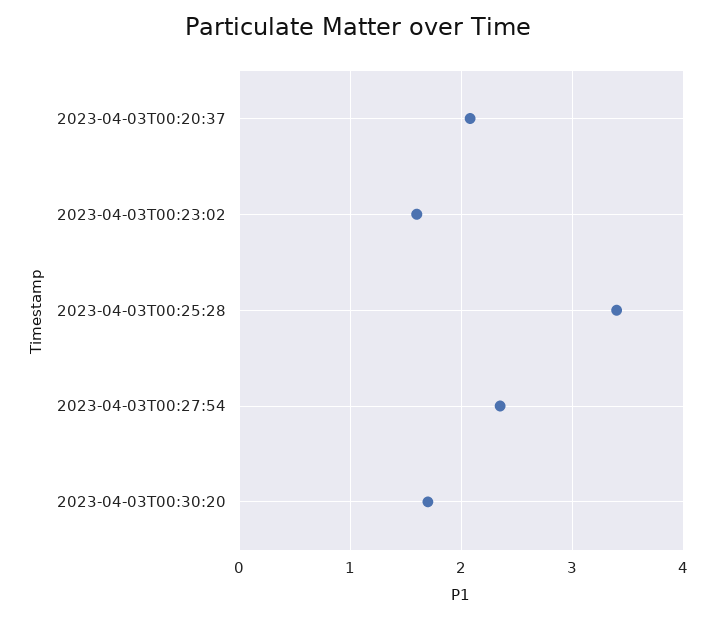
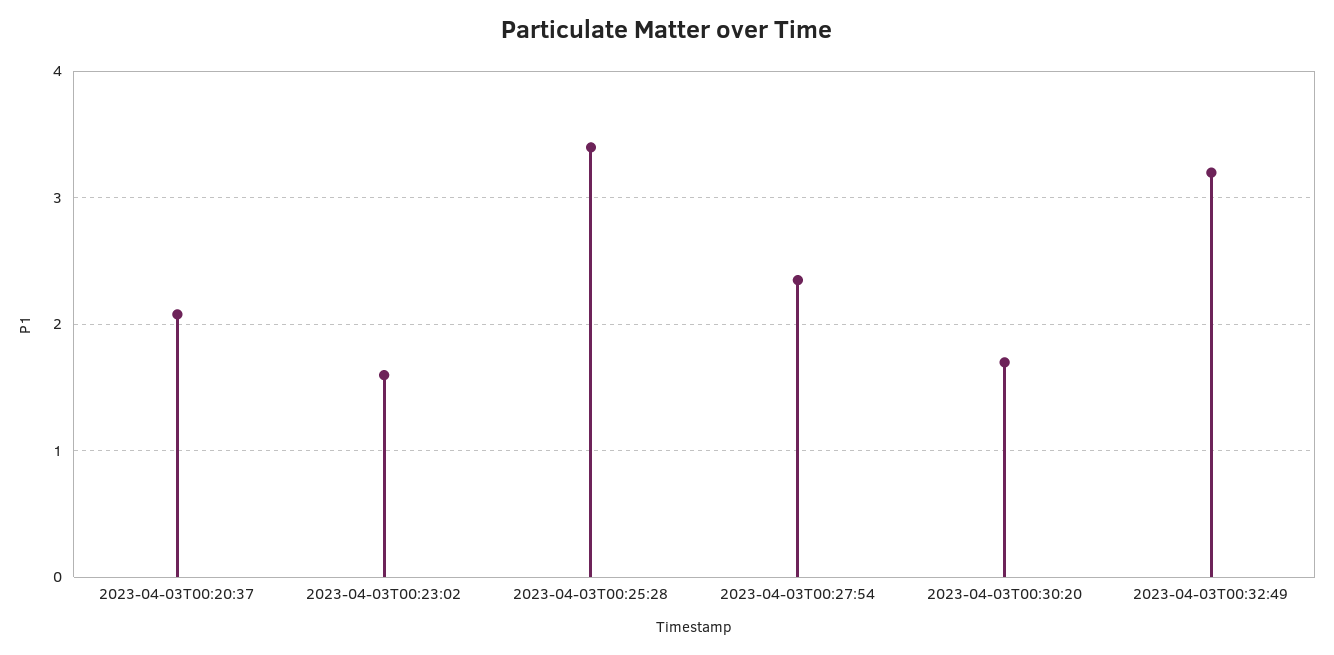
2023-04-03T00:32:49: none -> 3.2

